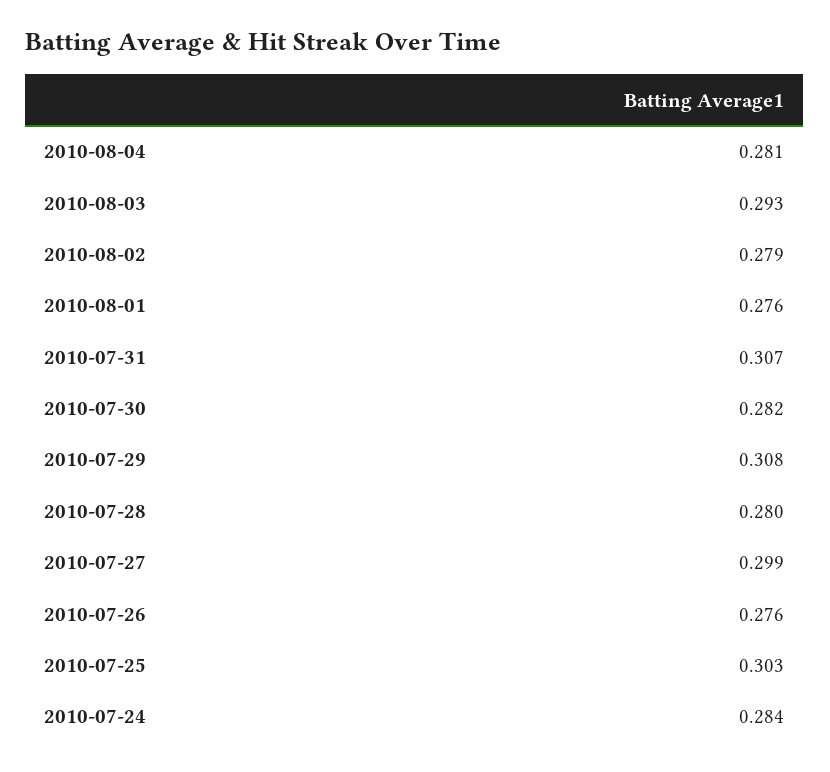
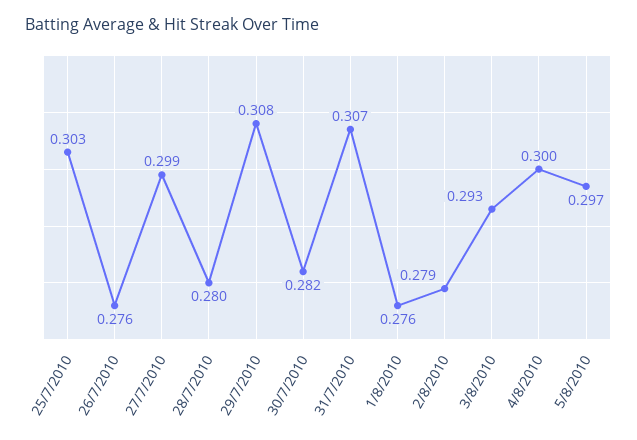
2010-08-04: 0.281 -> 0.3
2010-07-24: 0.284 -> none
5/8/2010: none -> 0.297

